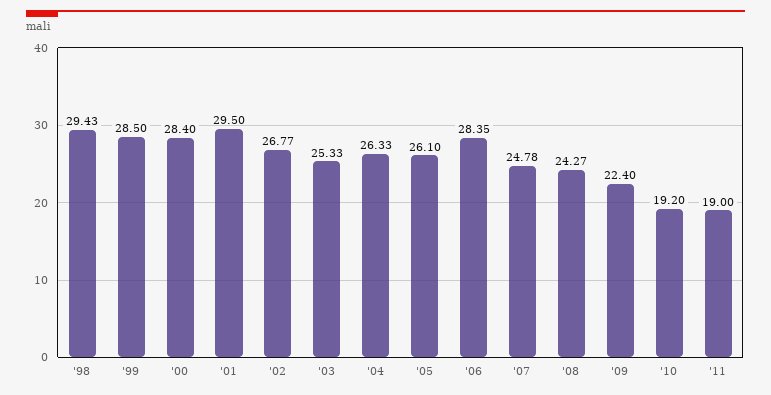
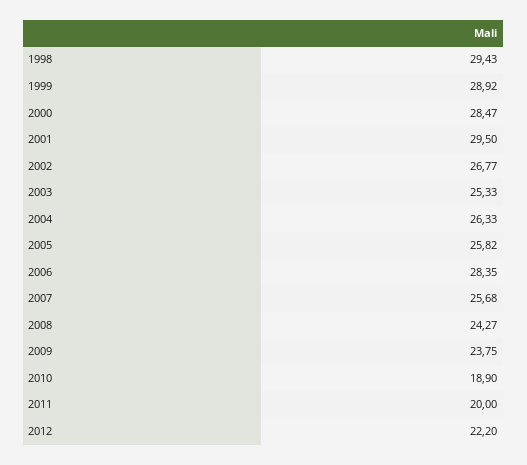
'99: 28.5 -> 28.92
'00: 28.4 -> 28.47
'05: 26.1 -> 25.82
'07: 24.78 -> 25.68
'09: 22.4 -> 23.75
'10: 19.2 -> 18.9
'11: 19 -> 20
2012: none -> 22.2

